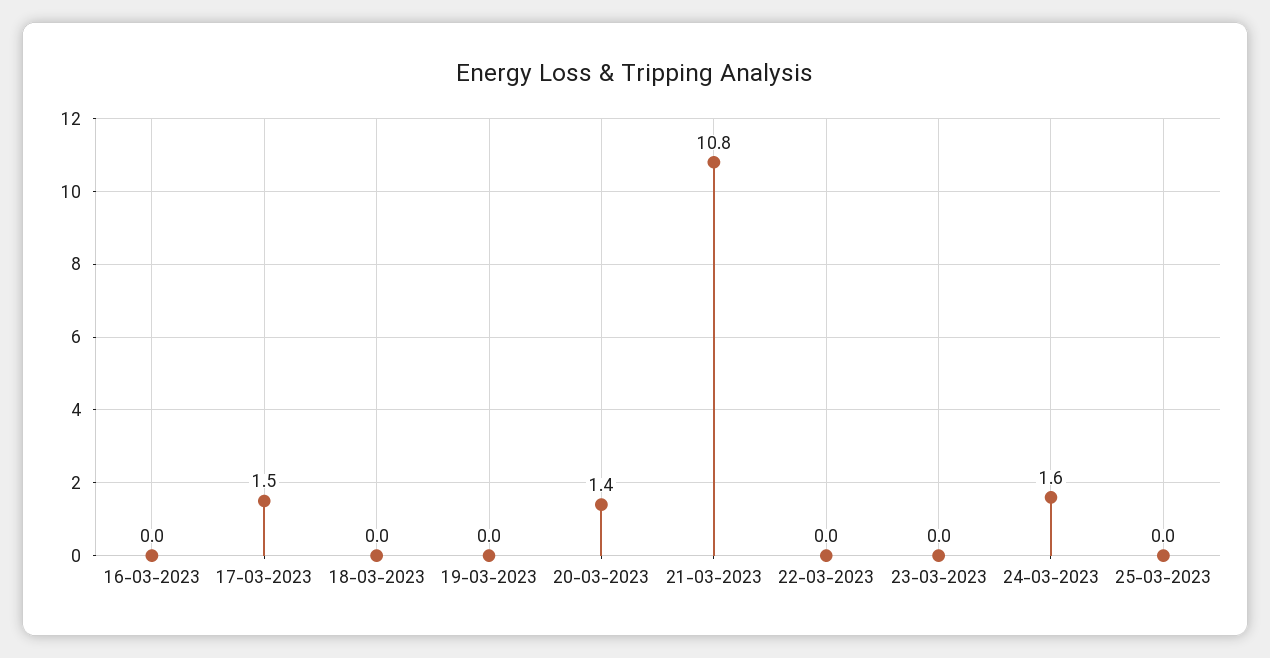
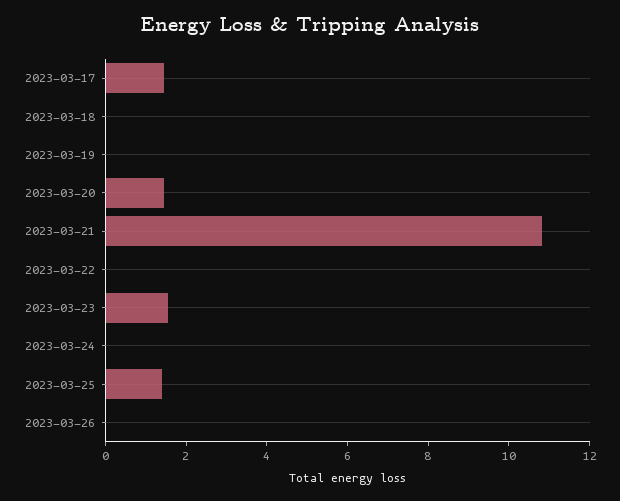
16-03-2023: 0 -> none
23-03-2023: 0 -> 1.5
24-03-2023: 1.6 -> 0
25-03-2023: 0 -> 1.5
2023-03-26: none -> 0

